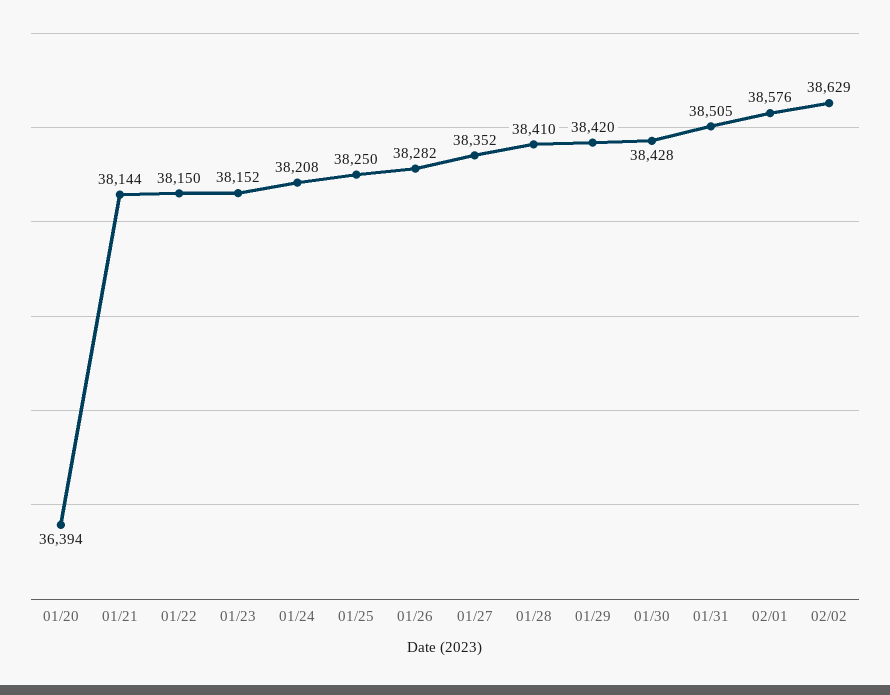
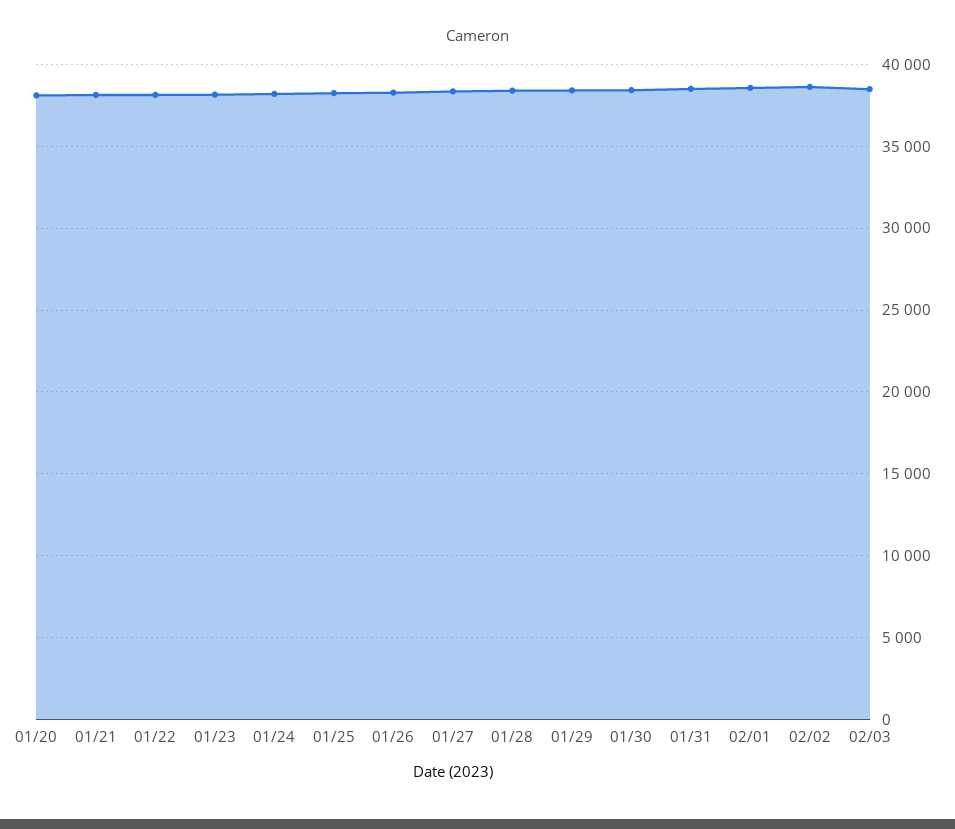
01/20: 36394 -> 38000
02/03: none -> 38500

